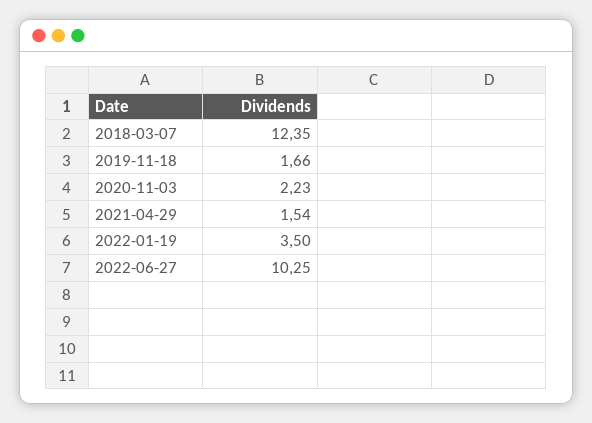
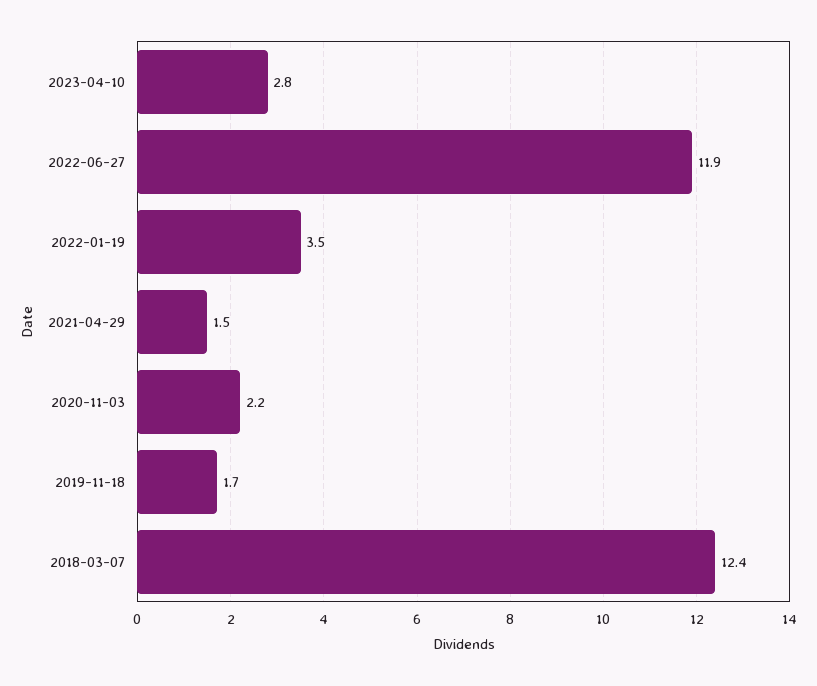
2022-06-27: 10.25 -> 11.9
2023-04-10: none -> 2.8

